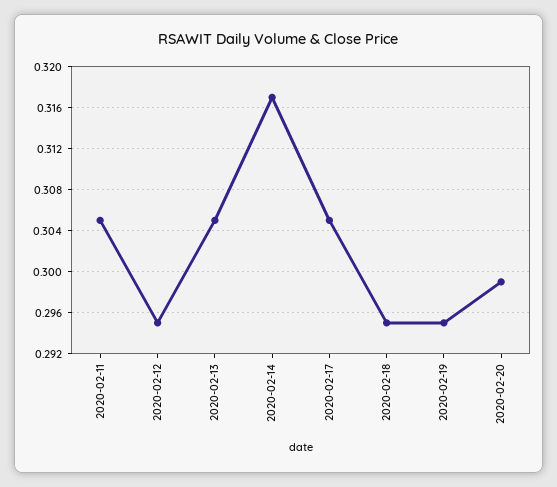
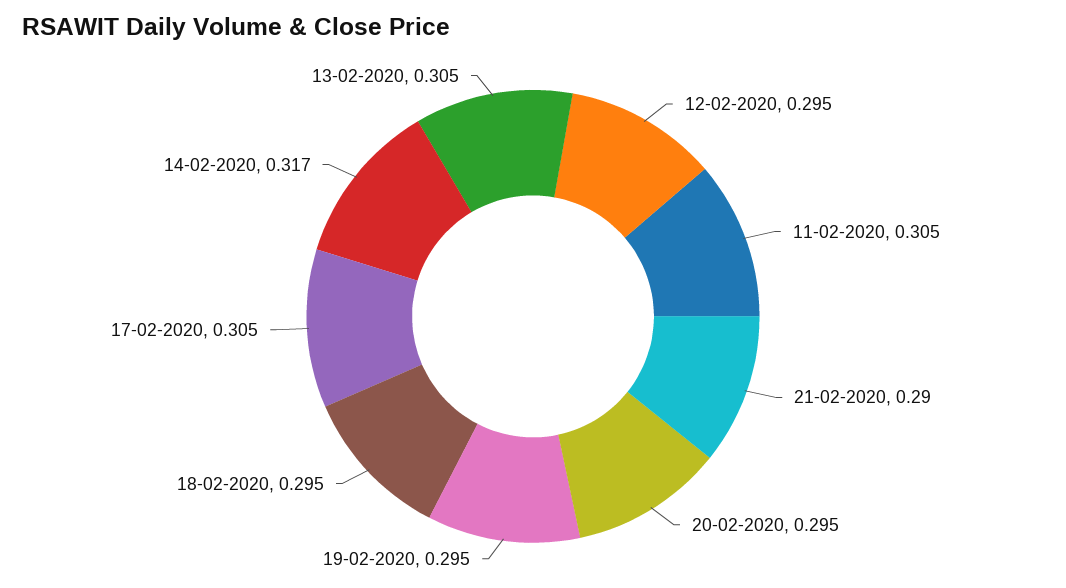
2020-02-20: 0.299 -> 0.295
21-02-2020: none -> 0.29

